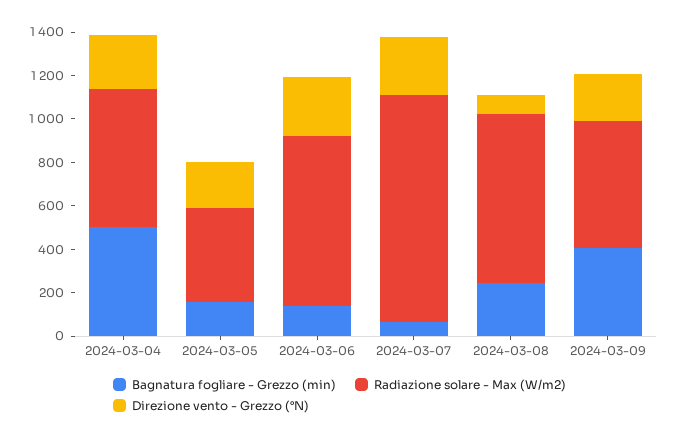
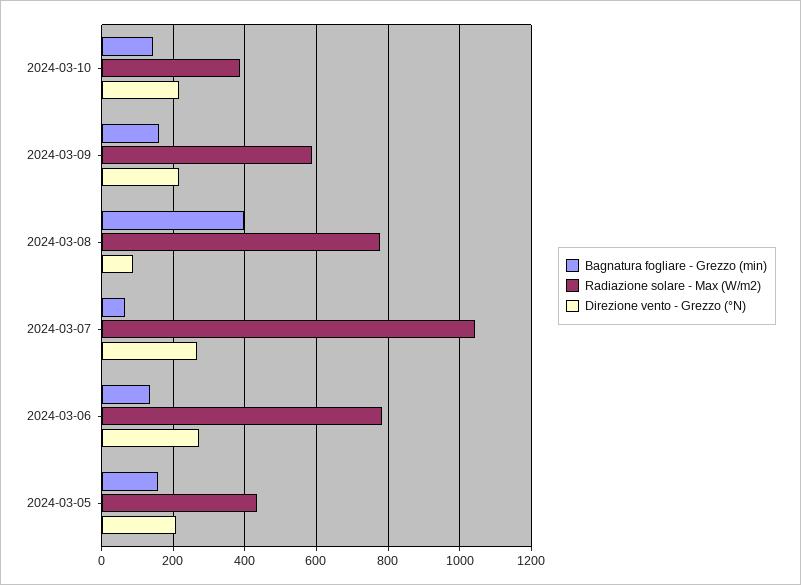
Bagnatura fogliare - Grezzo (min), 2024-03-04: 500 -> none
Radiazione solare - Max (W/m2), 2024-03-04: 650 -> none
Direzione vento - Grezzo (°N), 2024-03-04: 250 -> none
Bagnatura fogliare - Grezzo (min), 2024-03-08: 250 -> 400
Bagnatura fogliare - Grezzo (min), 2024-03-09: 400 -> 160
Bagnatura fogliare - Grezzo (min), 2024-03-10: none -> 140
Radiazione solare - Max (W/m2), 2024-03-10: none -> 380
Direzione vento - Grezzo (°N), 2024-03-10: none -> 220

